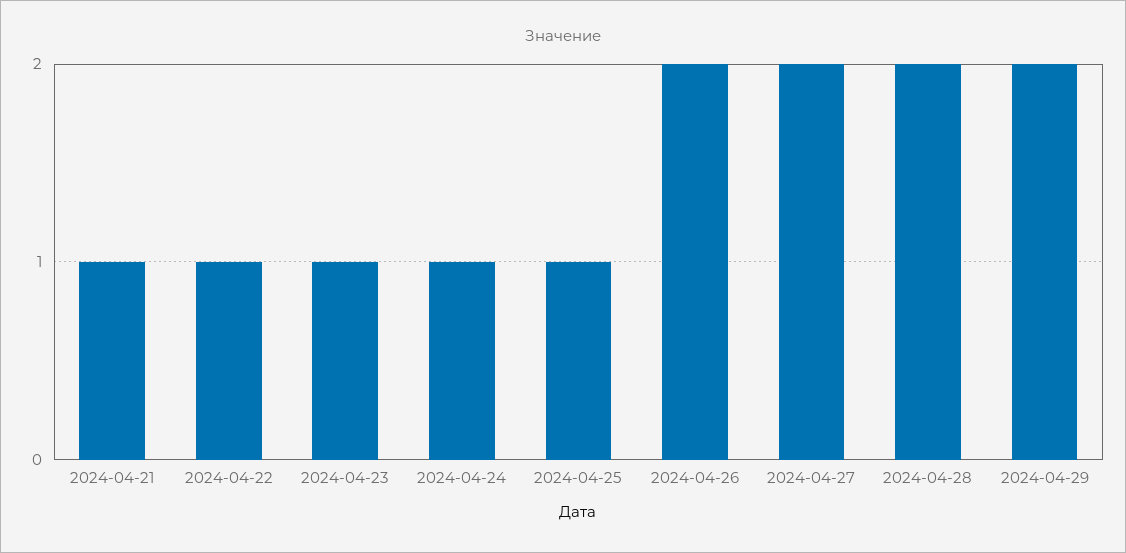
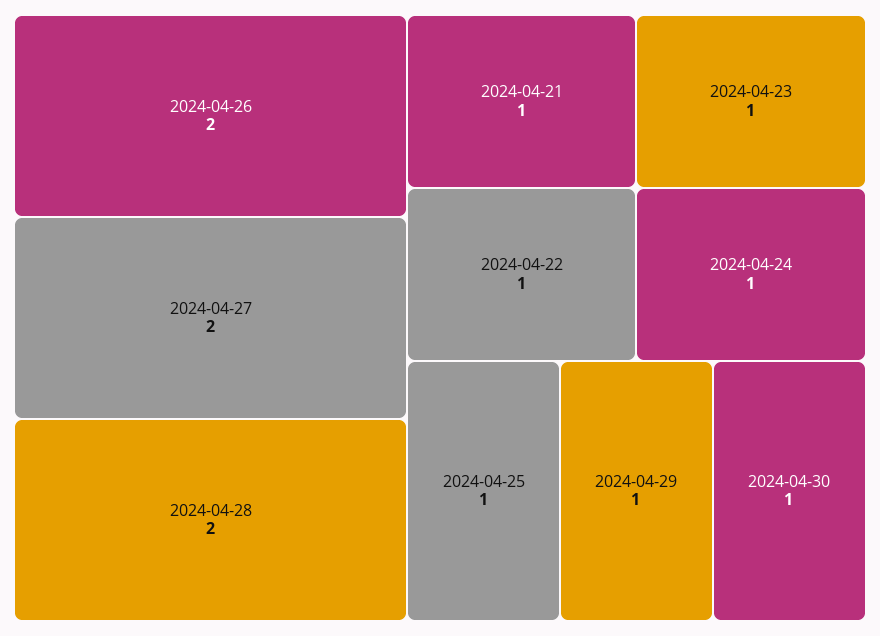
2024-04-29: 2 -> 1
2024-04-30: none -> 1

